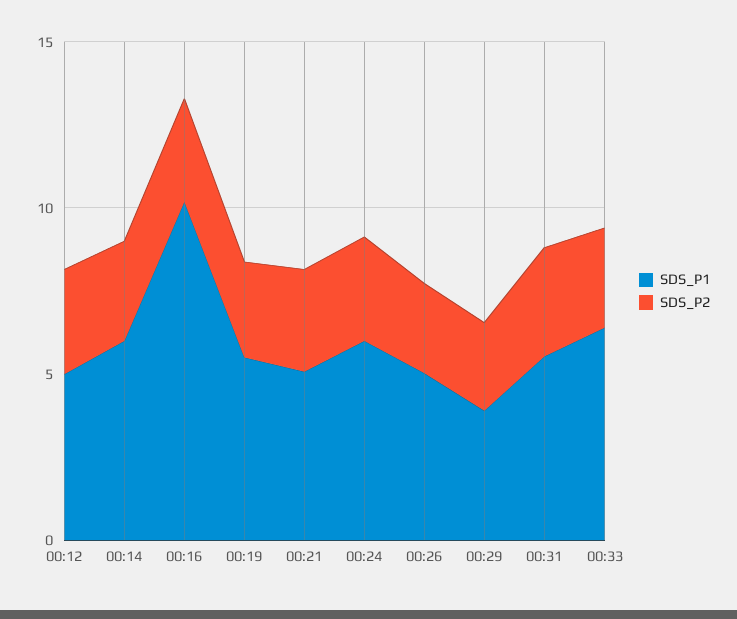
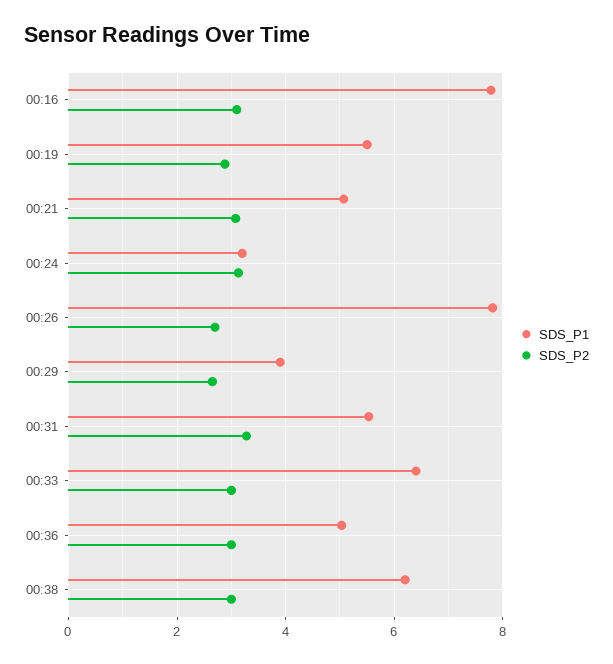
SDS_P1, 00:12: 5 -> none
SDS_P2, 00:12: 3 -> none
SDS_P1, 00:14: 6 -> none
SDS_P2, 00:14: 3 -> none
SDS_P1, 00:16: 10 -> 7.8
SDS_P1, 00:24: 6 -> 3.2
SDS_P1, 00:26: 5 -> 7.8
SDS_P1, 00:36: none -> 5
SDS_P2, 00:36: none -> 3
SDS_P1, 00:38: none -> 6.2
SDS_P2, 00:38: none -> 3

